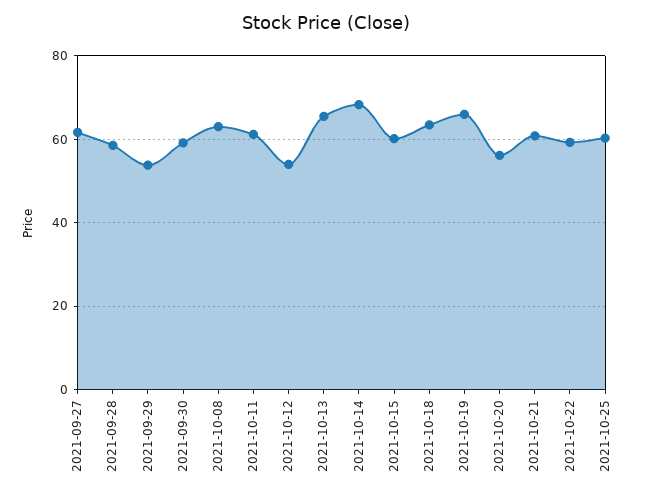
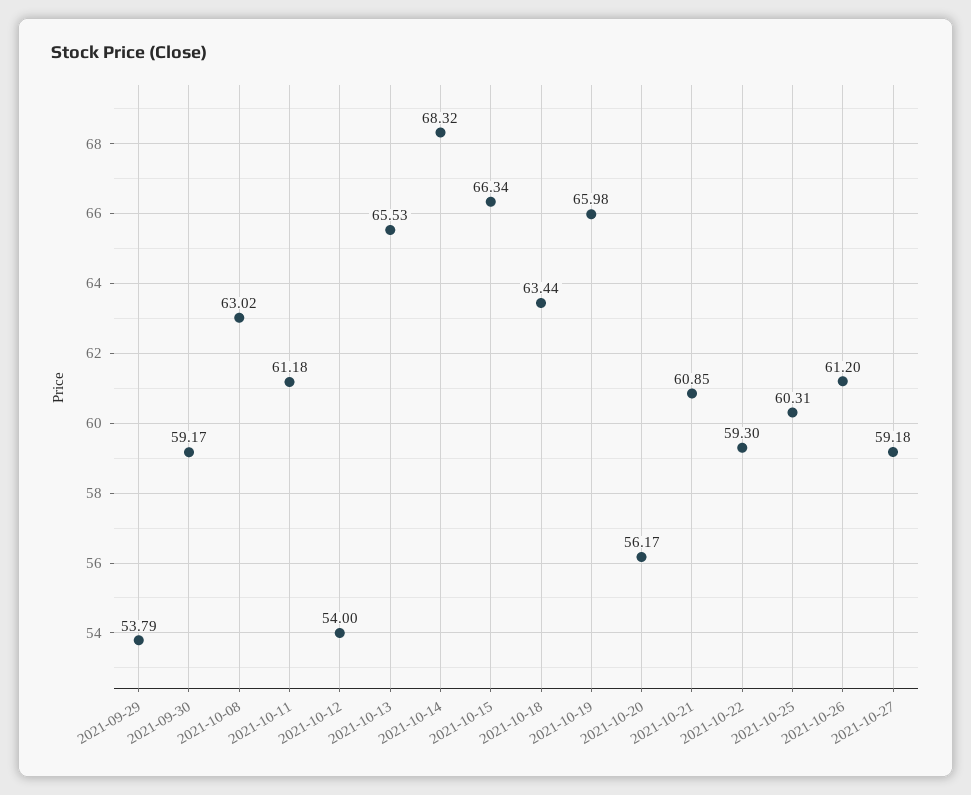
2021-09-27: 62 -> none
2021-09-28: 58 -> none
2021-10-15: 60 -> 66.34
2021-10-26: none -> 61.2
2021-10-27: none -> 59.18

